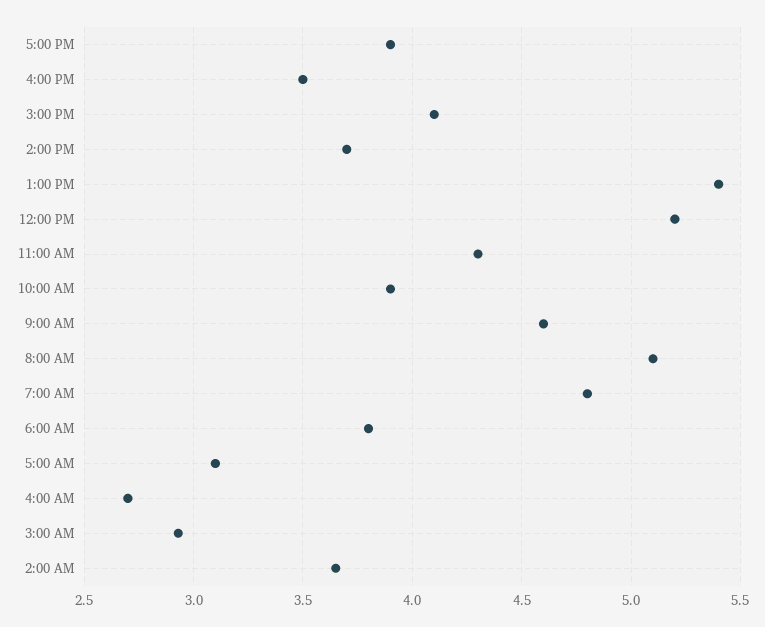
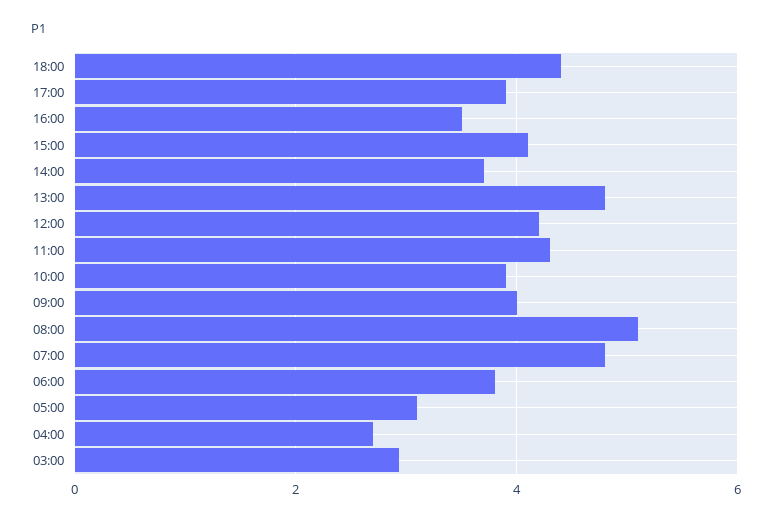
1:00 PM: 5.4 -> 4.8
12:00 PM: 5.2 -> 4.2
9:00 AM: 4.6 -> 4
2:00 AM: 3.65 -> none
18:00: none -> 4.4

